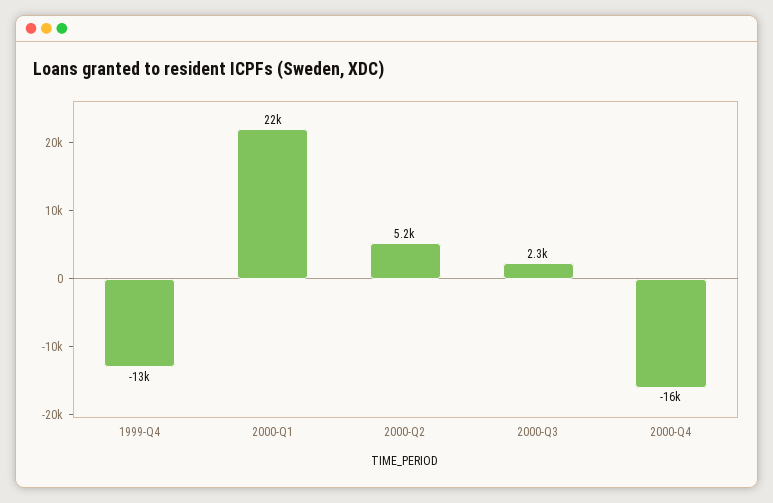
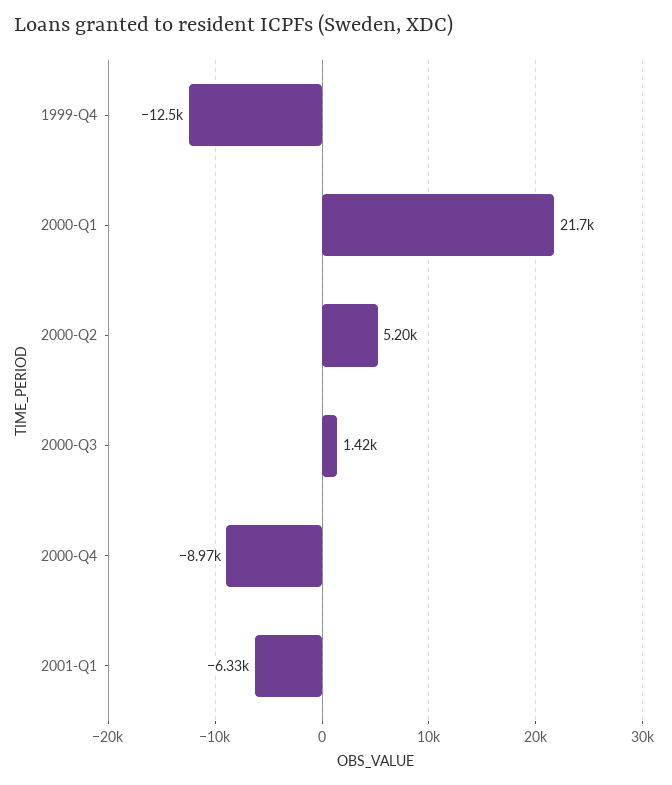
2000-Q3: 2300 -> 1420
2000-Q4: -16000 -> -8970
2001-Q1: none -> -6330

